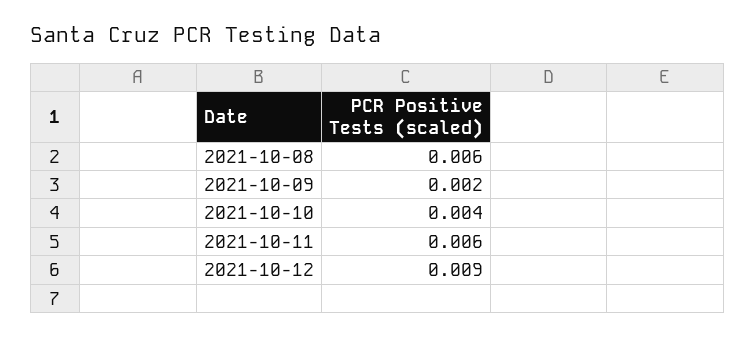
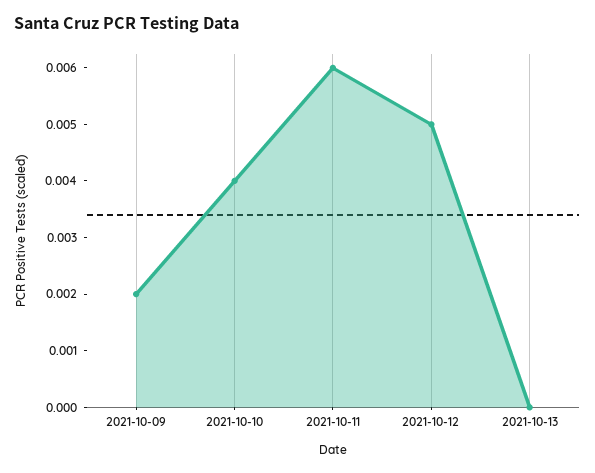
2021-10-08: 0.006 -> none
2021-10-12: 0.009 -> 0.005
2021-10-13: none -> 0

